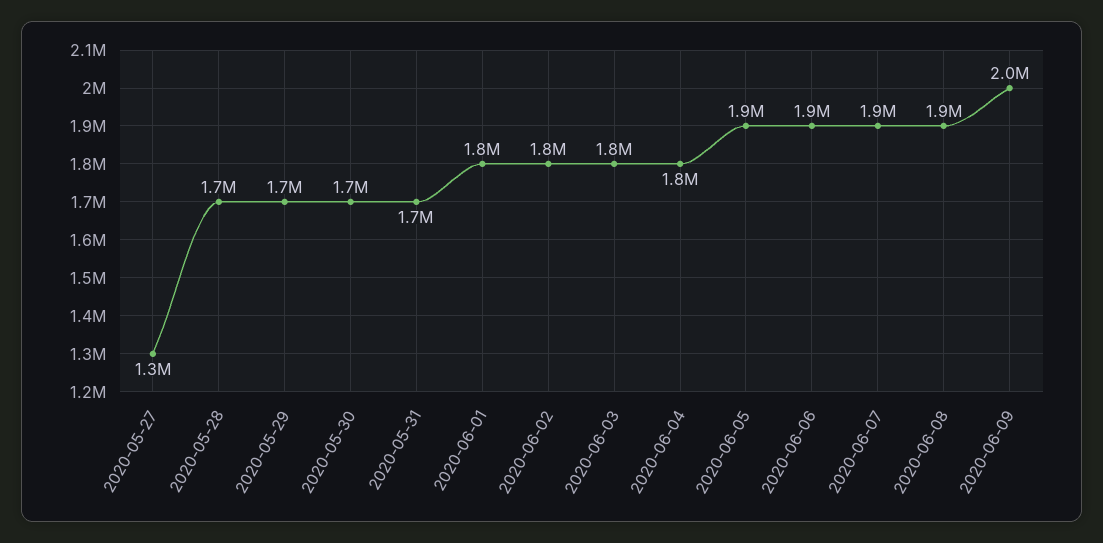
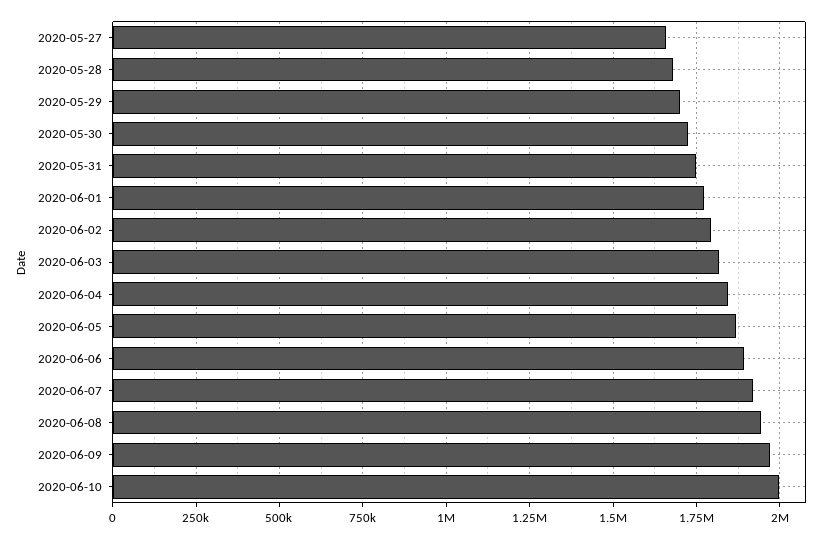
2020-05-27: 1300000 -> 1650000
2020-06-10: none -> 2000000

